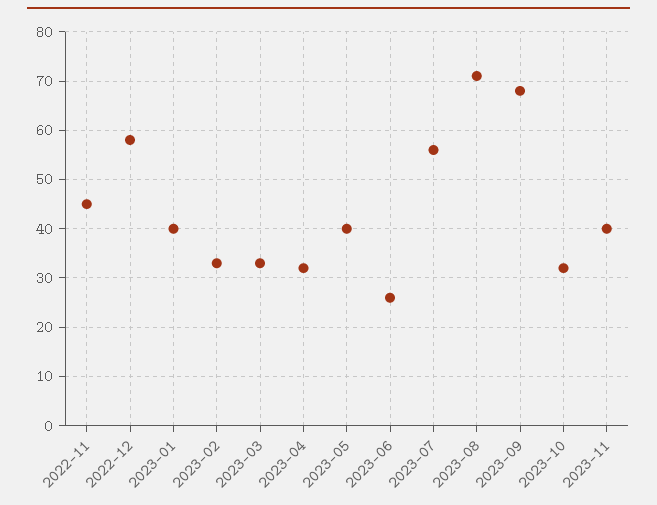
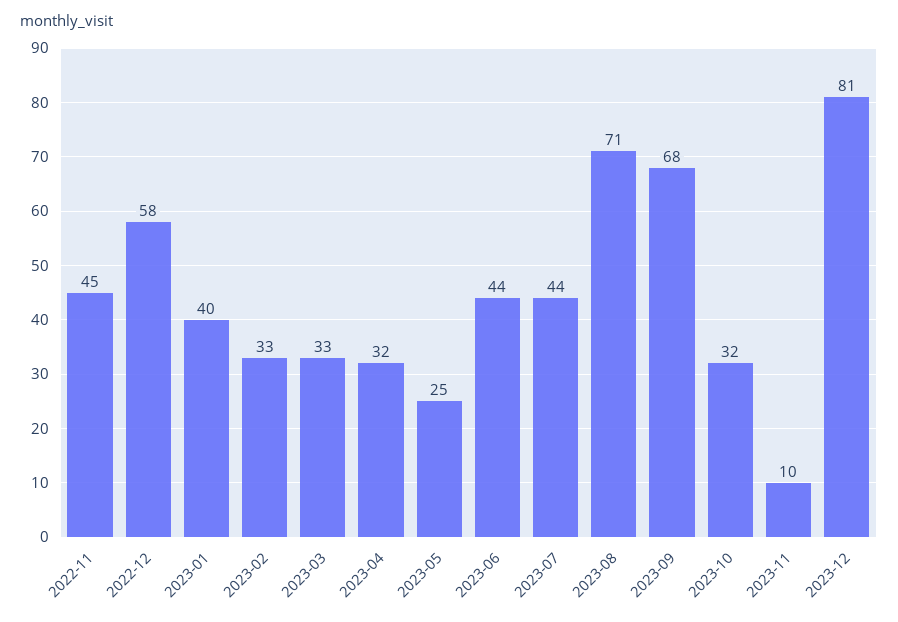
2023-05: 40 -> 25
2023-06: 25 -> 44
2023-07: 55 -> 44
2023-11: 40 -> 10
2023-12: none -> 81

